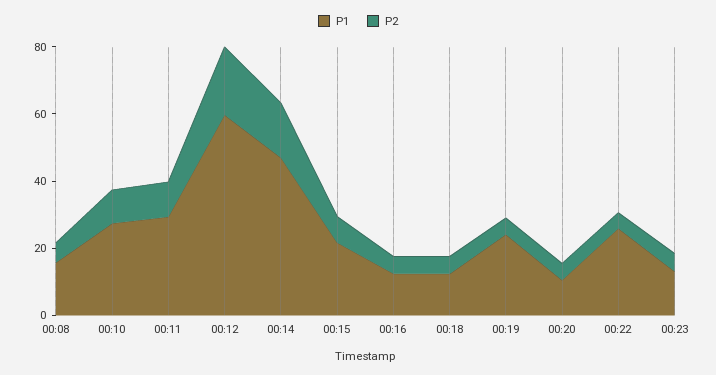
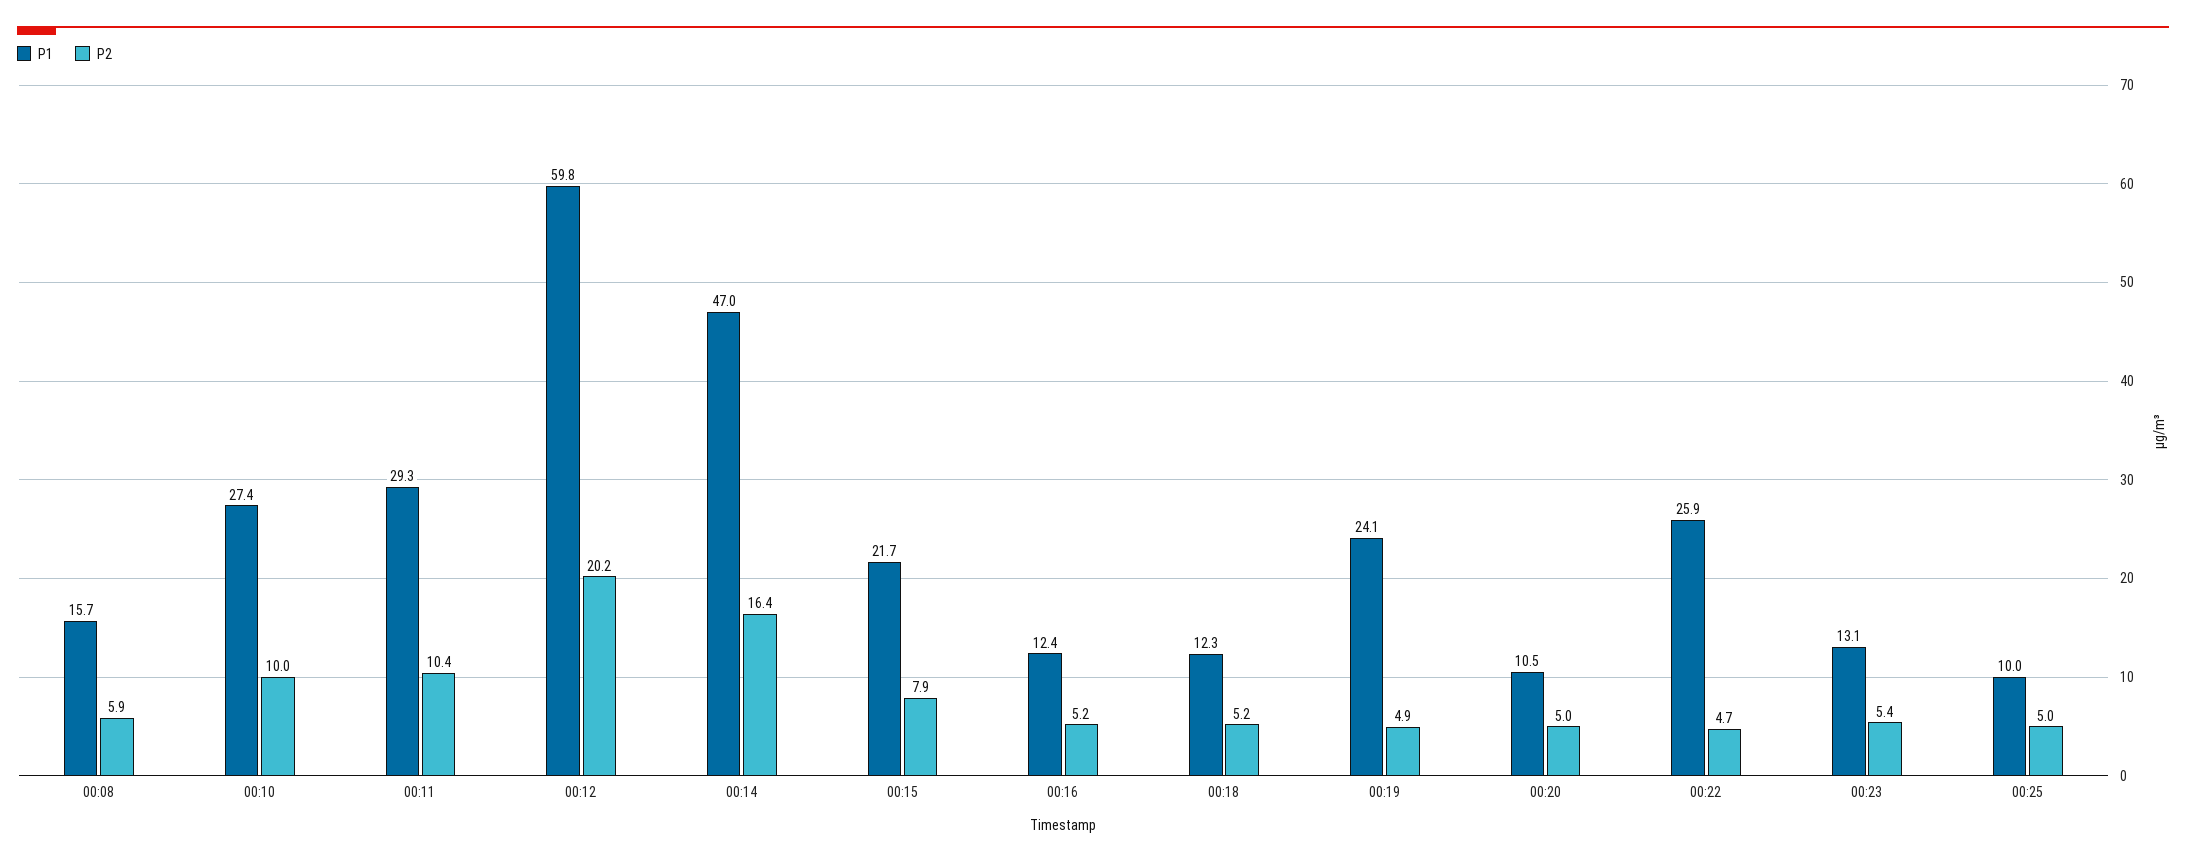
P1, 00:25: none -> 10
P2, 00:25: none -> 5

